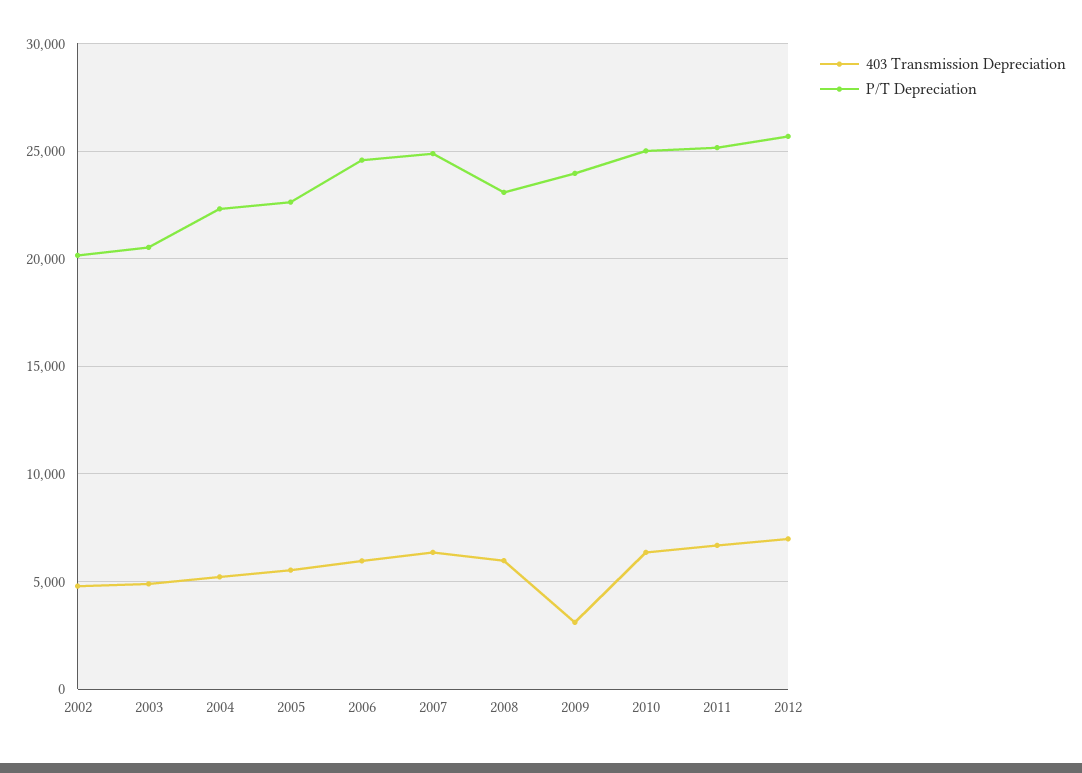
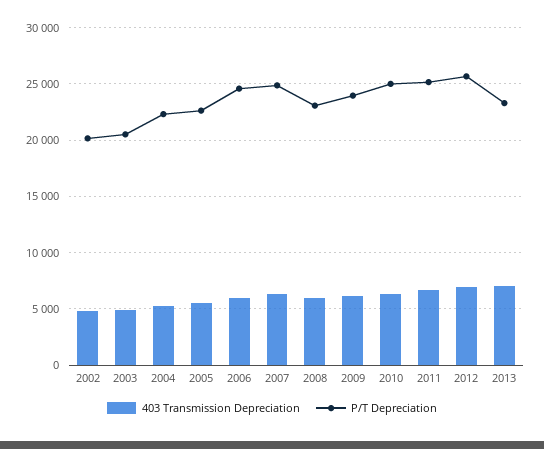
403 Transmission Depreciation, 2009: 3000 -> 6000
403 Transmission Depreciation, 2013: none -> 7000
P/T Depreciation, 2013: none -> 23000

